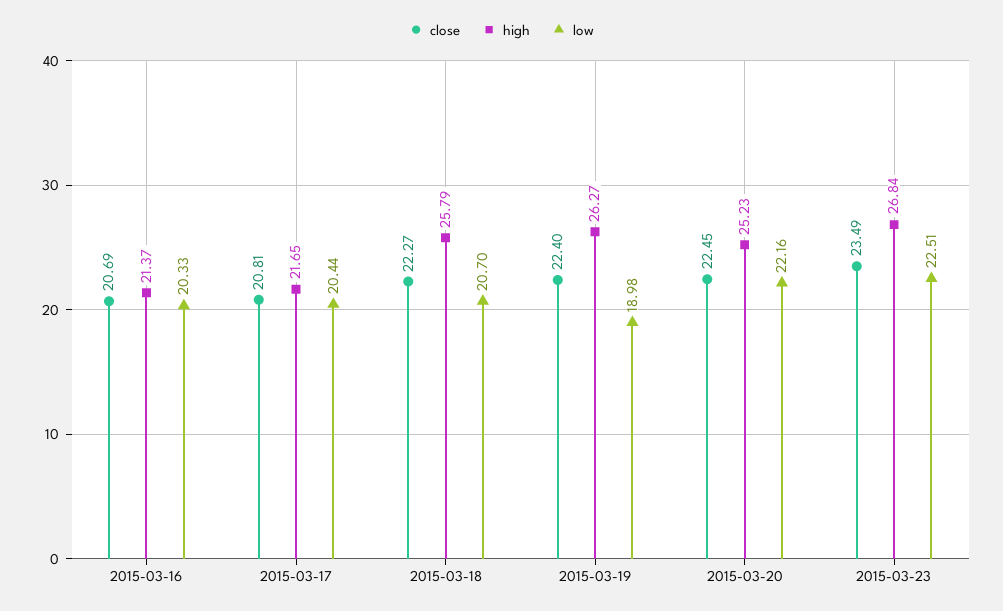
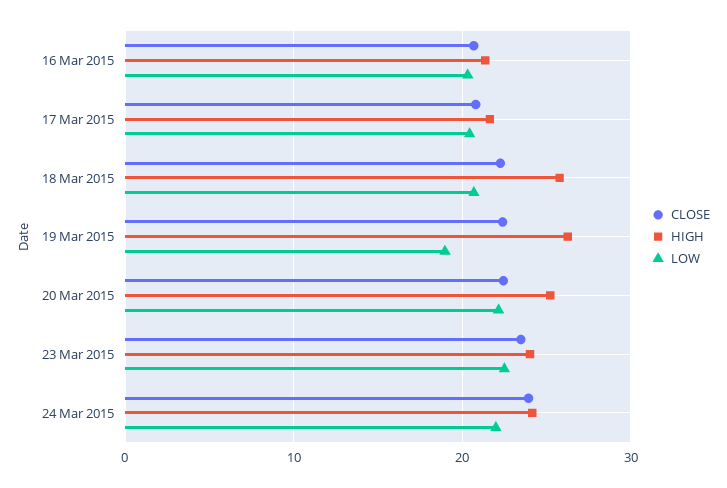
high, 2015-03-23: 26.84 -> 24
close, 24 Mar 2015: none -> 24
high, 24 Mar 2015: none -> 24
low, 24 Mar 2015: none -> 22

